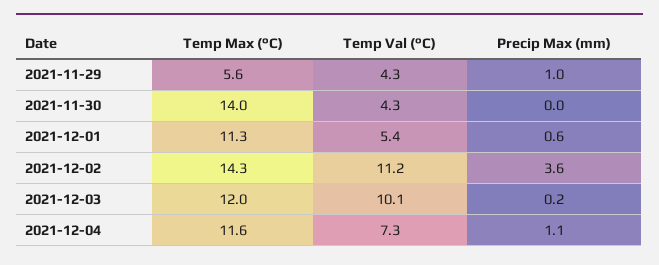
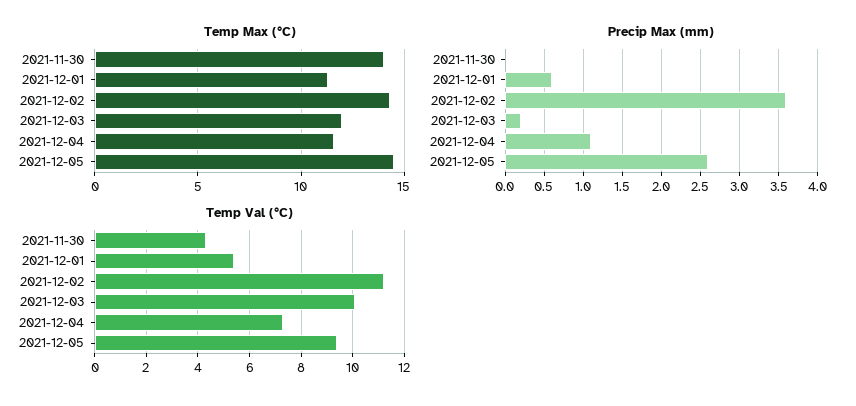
Temp Max (°C), 2021-11-29: 5.6 -> none
Temp Val (°C), 2021-11-29: 4.3 -> none
Precip Max (mm), 2021-11-29: 1 -> none
Temp Max (°C), 2021-12-05: none -> 14.5
Precip Max (mm), 2021-12-05: none -> 2.6
Temp Val (°C), 2021-12-05: none -> 9.5

